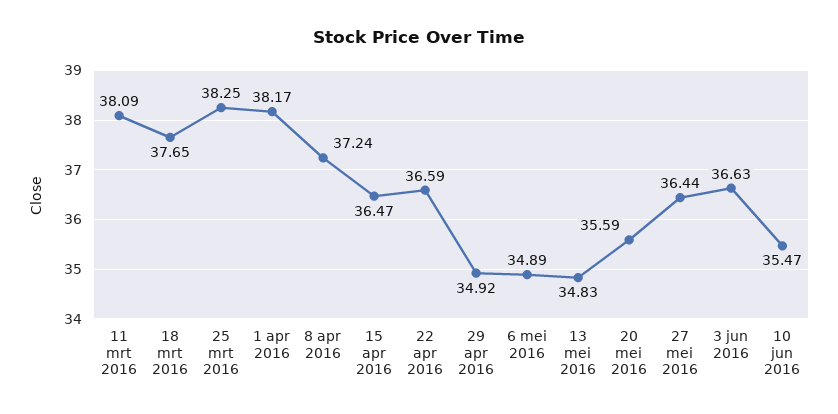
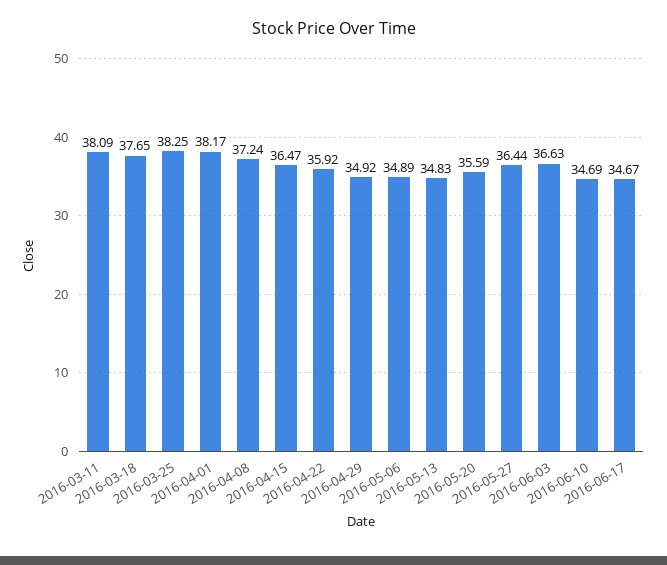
22 apr 2016: 36.59 -> 35.92
10 jun 2016: 35.47 -> 34.69
2016-06-17: none -> 34.67

